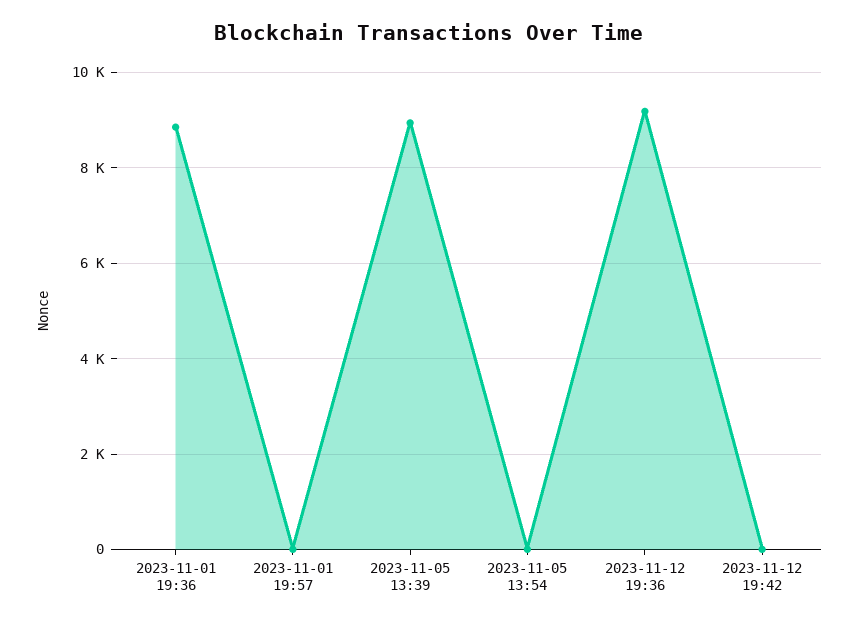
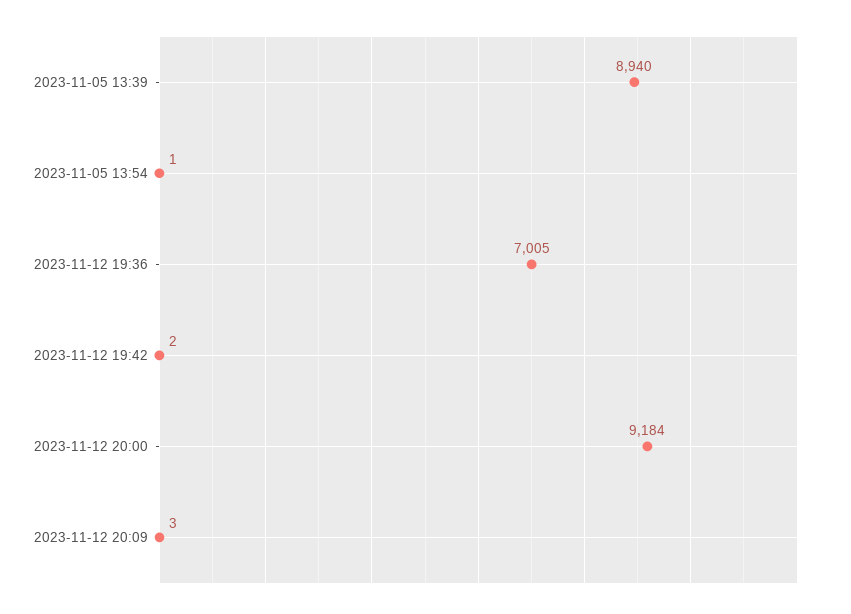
2023-11-01 19:36: 8800 -> none
2023-11-01 19:57: 0 -> none
2023-11-12 19:36: 9200 -> 7005
2023-11-12 20:00: none -> 9184
2023-11-12 20:09: none -> 3

